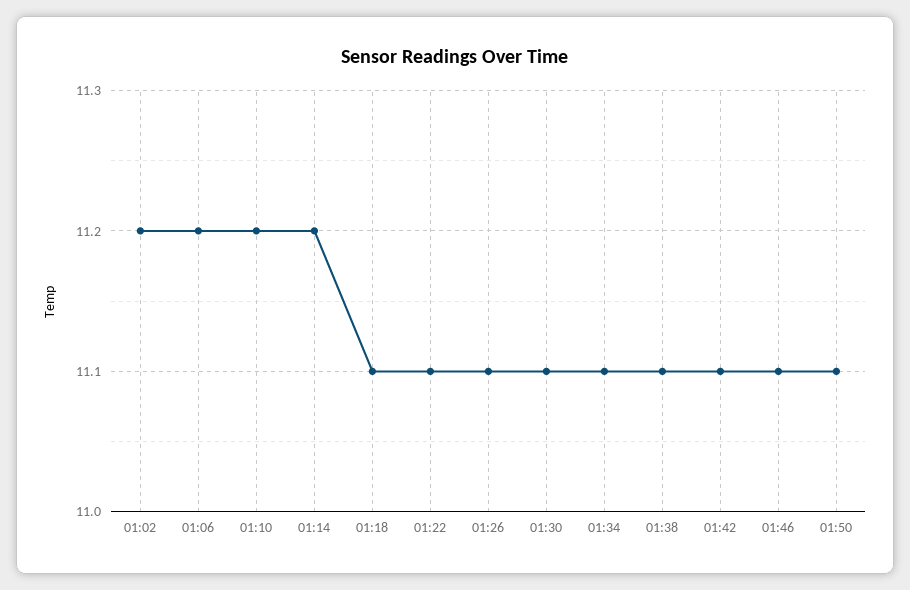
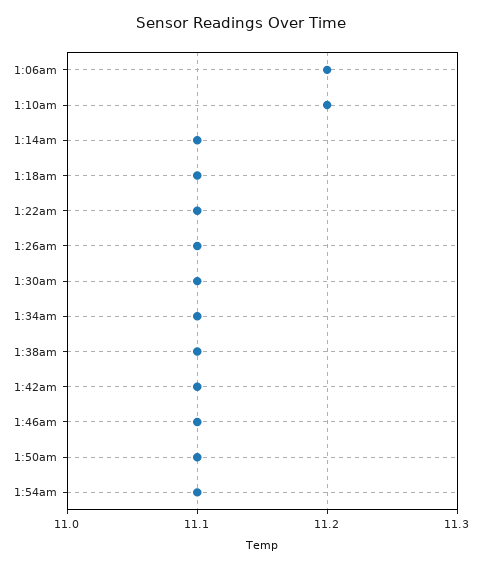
01:02: 11.2 -> none
01:14: 11.2 -> 11.1
1:54am: none -> 11.1

